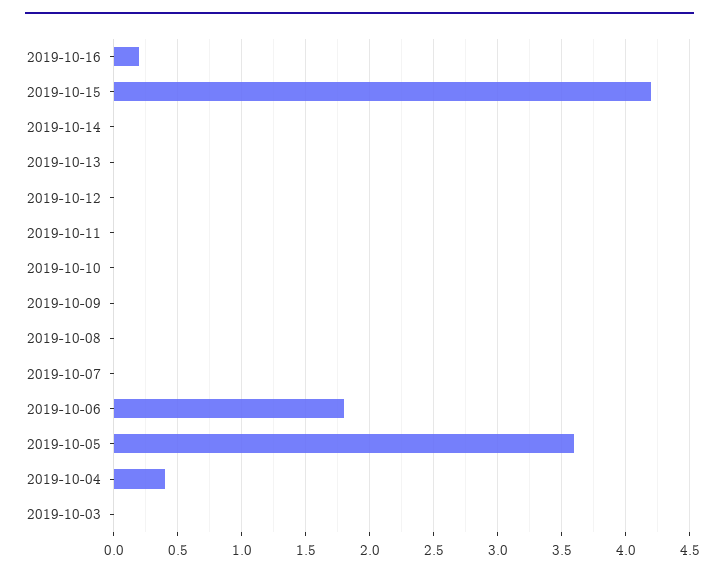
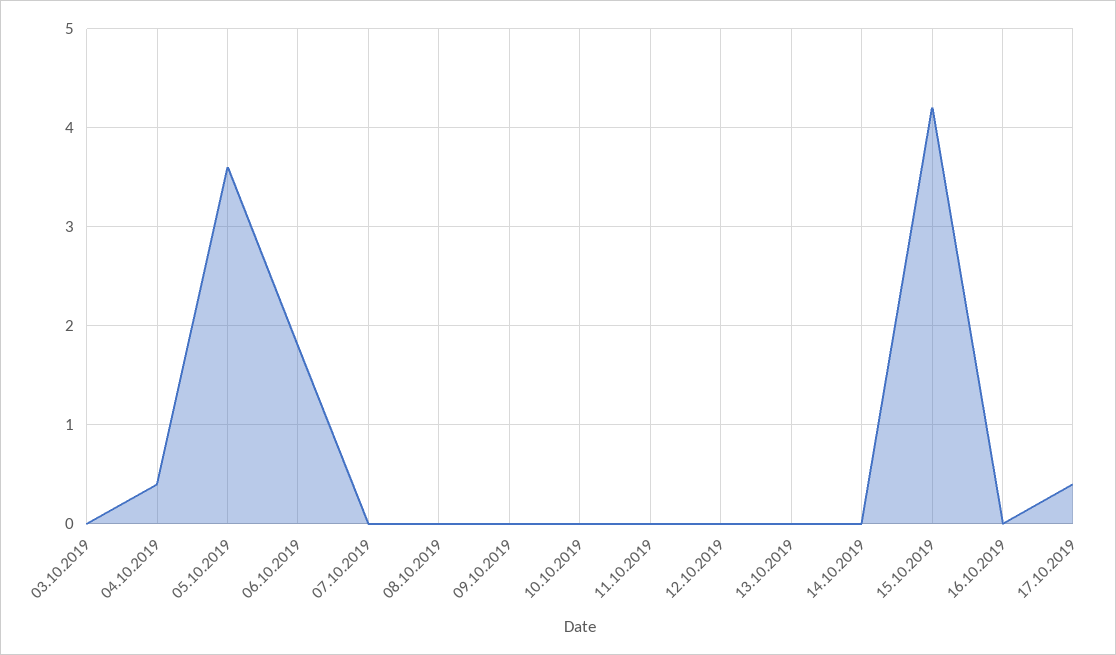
2019-10-16: 0.2 -> 0
17.10.2019: none -> 0.4

